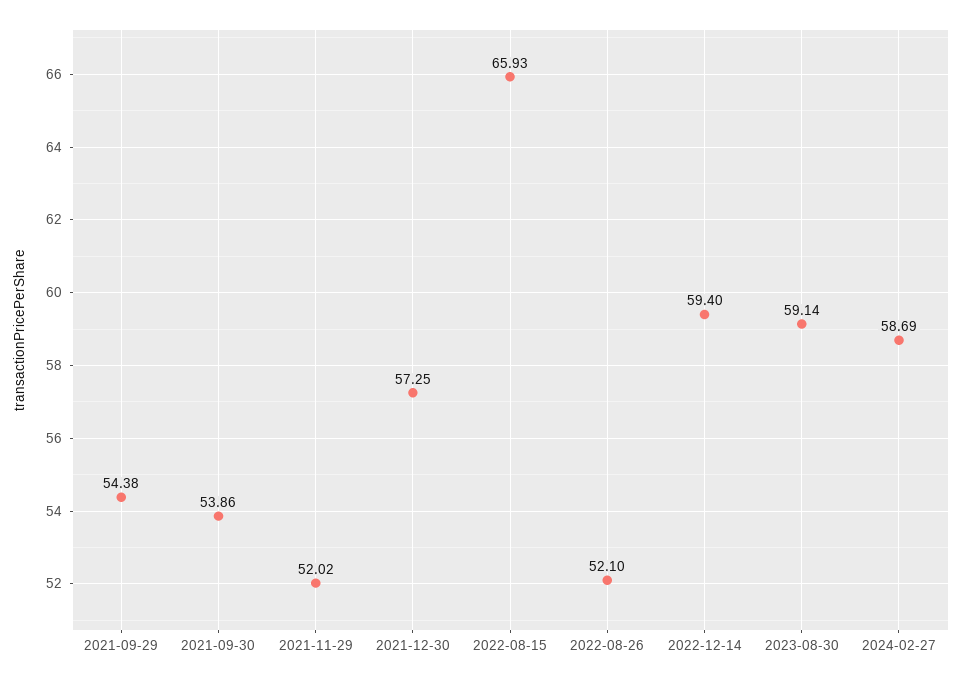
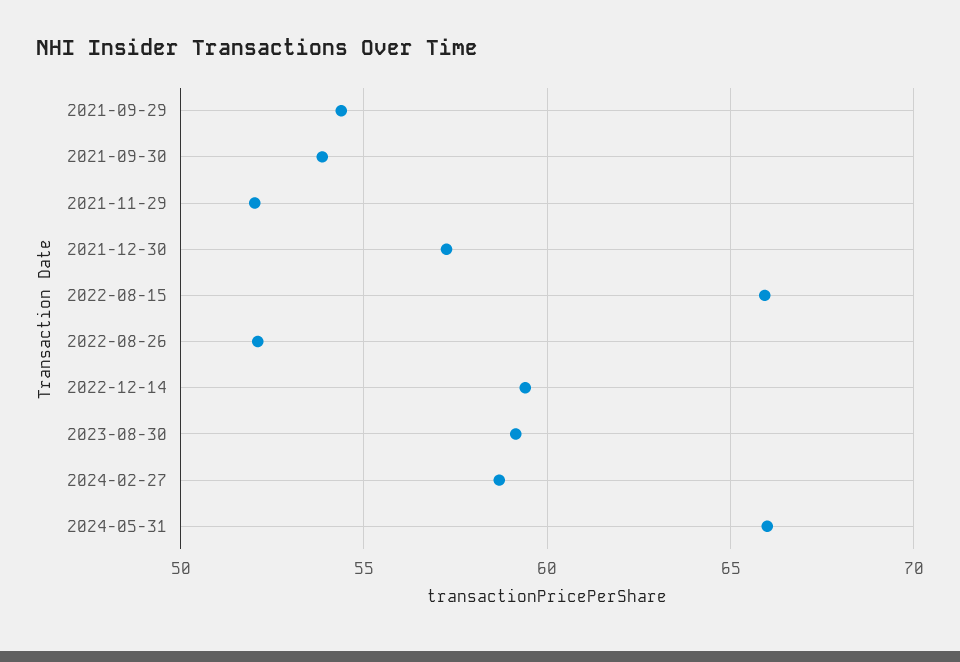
2024-05-31: none -> 66

